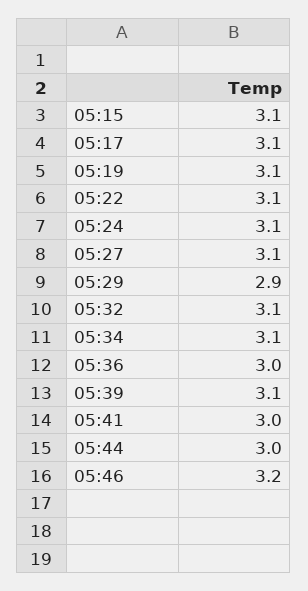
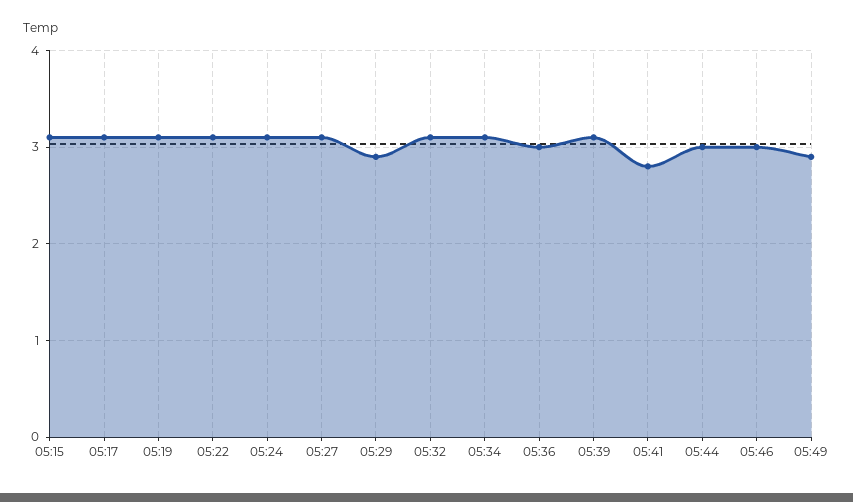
05:41: 3 -> 2.8
05:46: 3.2 -> 3
05:49: none -> 2.9

